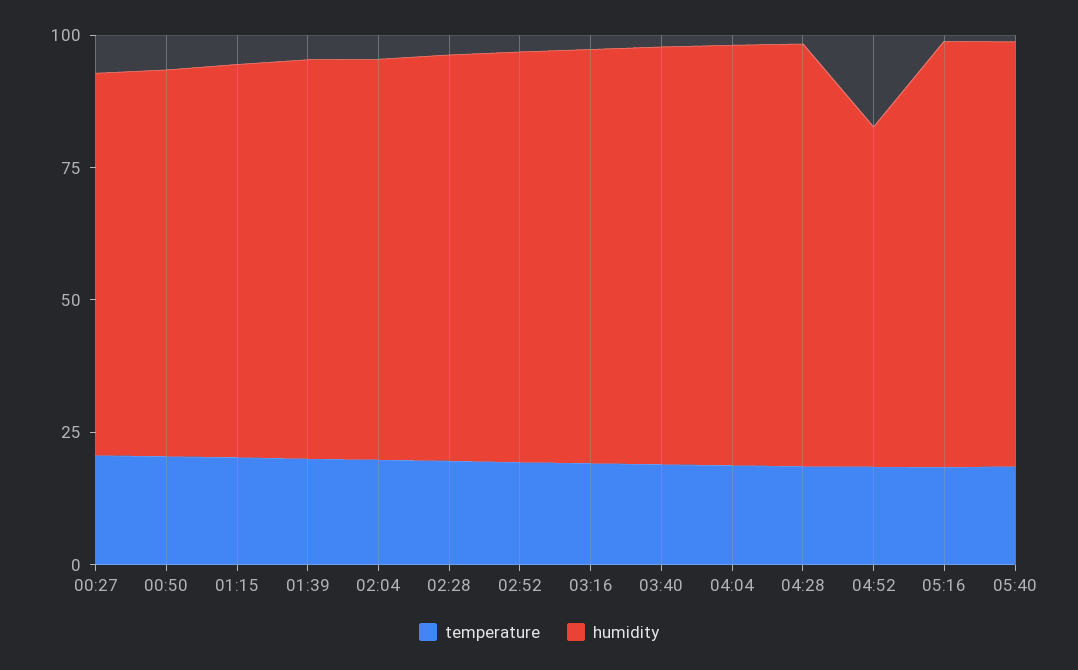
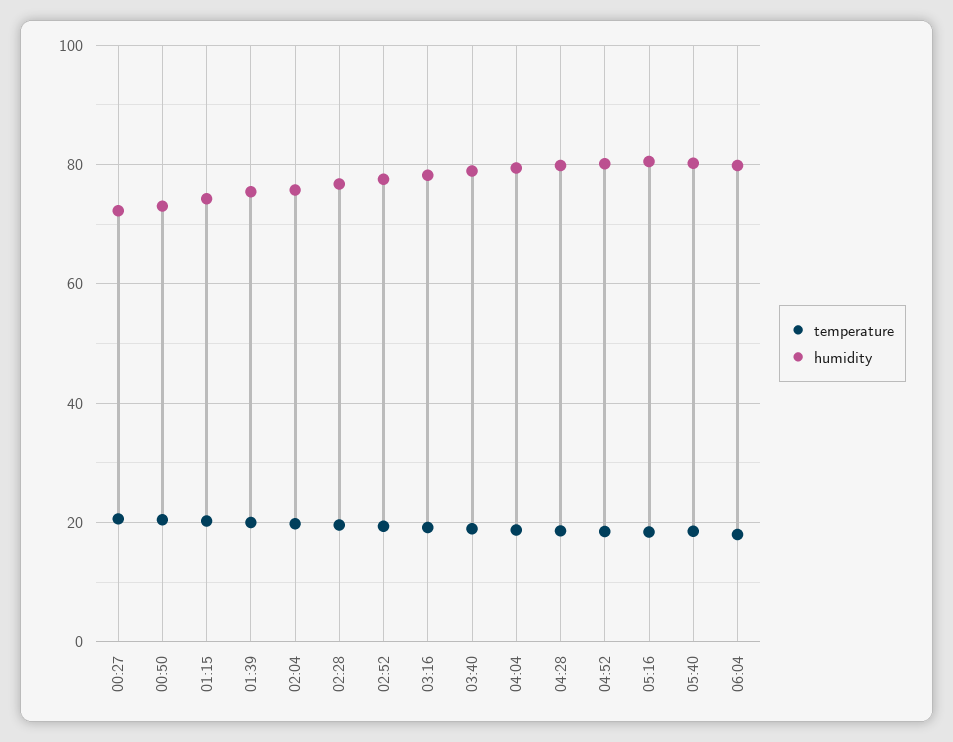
humidity, 04:52: 65 -> 80
temperature, 06:04: none -> 18
humidity, 06:04: none -> 80

